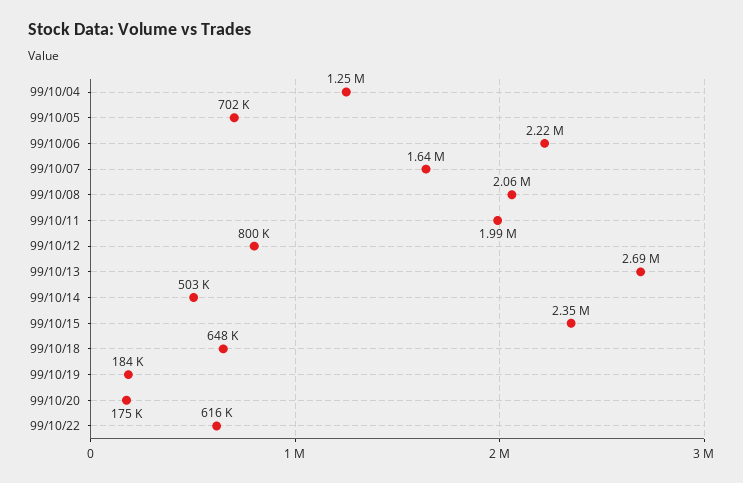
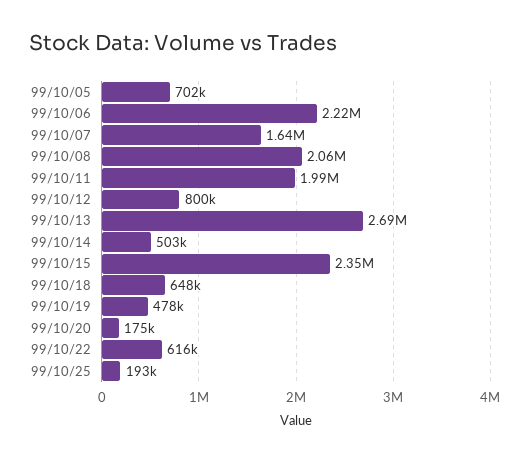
99/10/04: 1250000 -> none
99/10/19: 184000 -> 478000
99/10/25: none -> 193000

